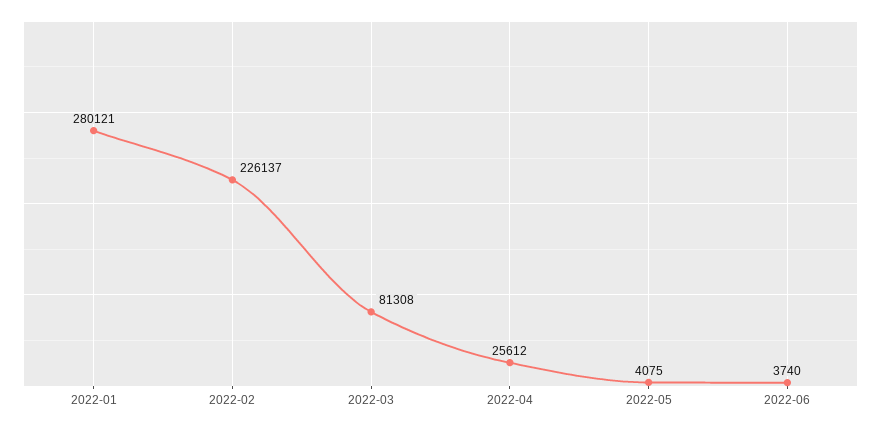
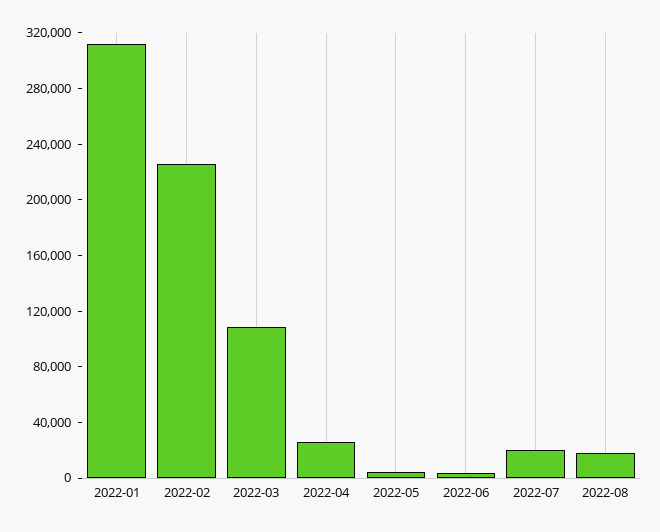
2022-01: 280121 -> 310000
2022-03: 81308 -> 110000
2022-07: none -> 20000
2022-08: none -> 20000

